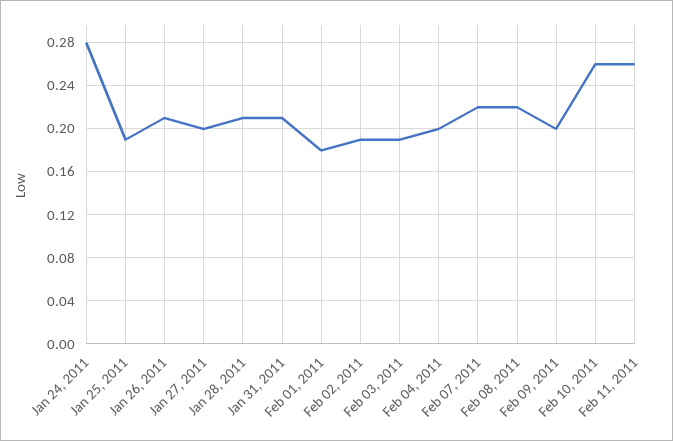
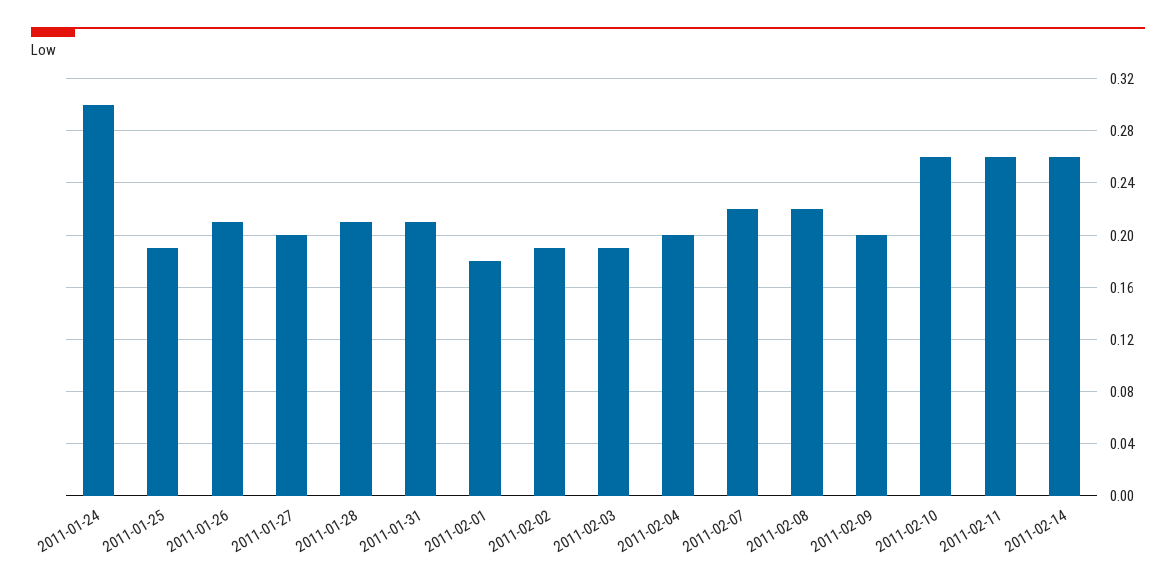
Jan 24, 2011: 0.28 -> 0.3
2011-02-14: none -> 0.26

